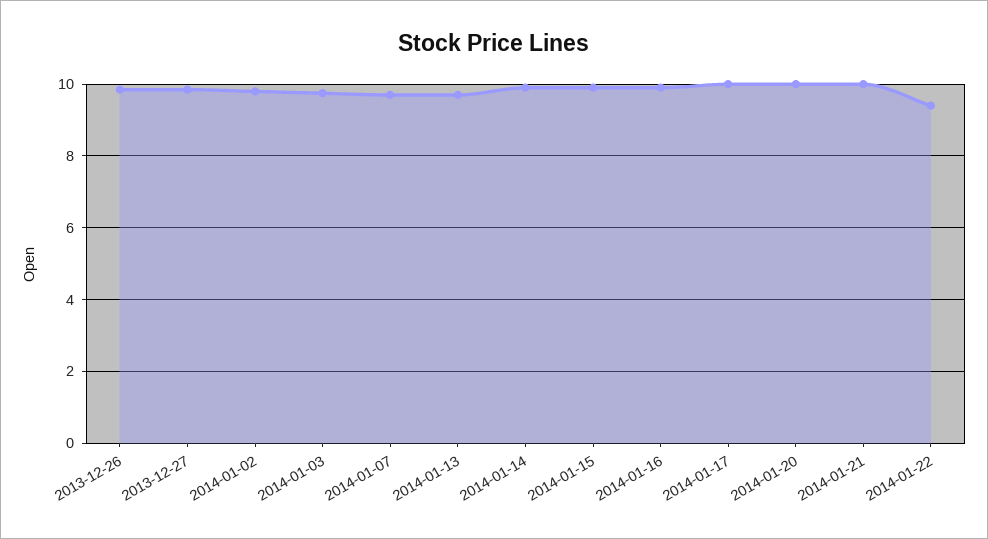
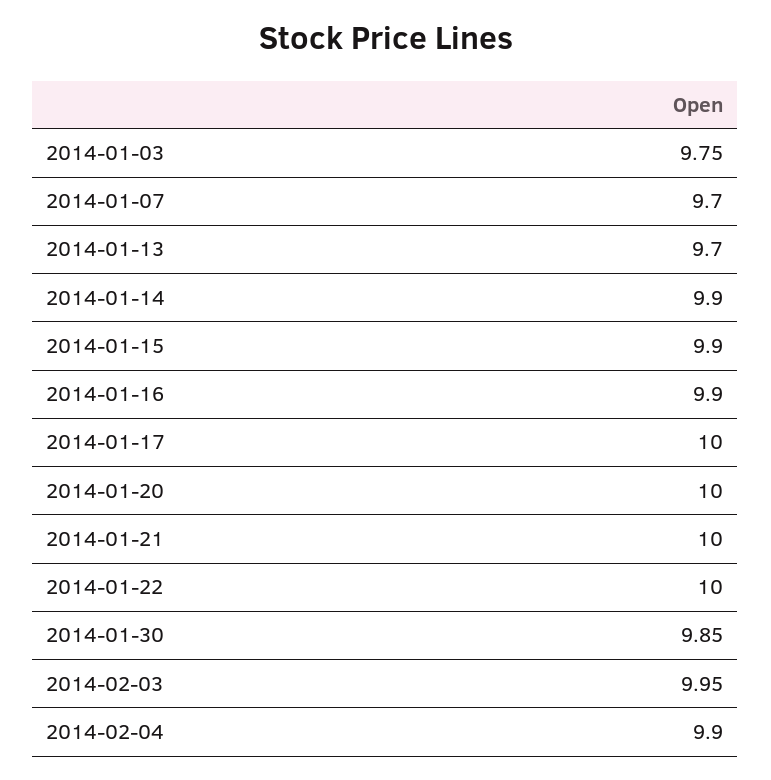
2013-12-26: 9.8 -> none
2013-12-27: 9.8 -> none
2014-01-02: 9.8 -> none
2014-01-22: 9.4 -> 10
2014-01-30: none -> 9.85
2014-02-03: none -> 9.95
2014-02-04: none -> 9.9

